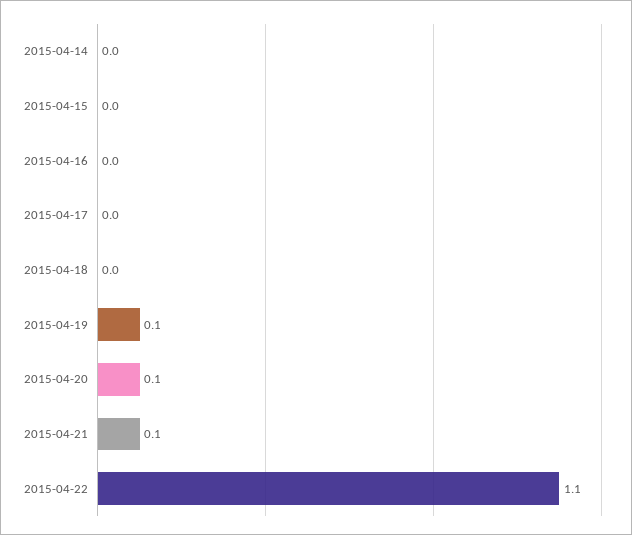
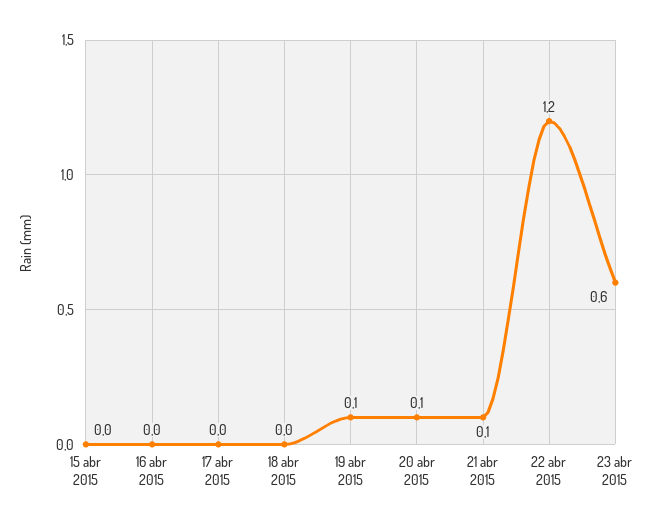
2015-04-14: 0 -> none
2015-04-22: 1.1 -> 1.2
23 abr 2015: none -> 0.6

